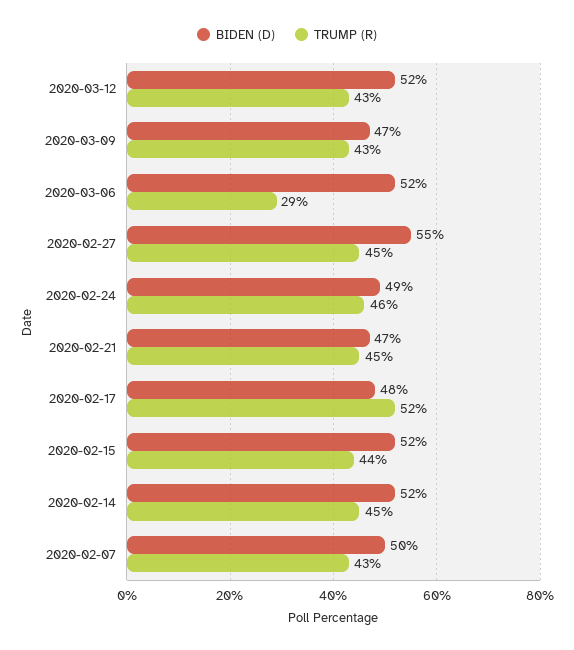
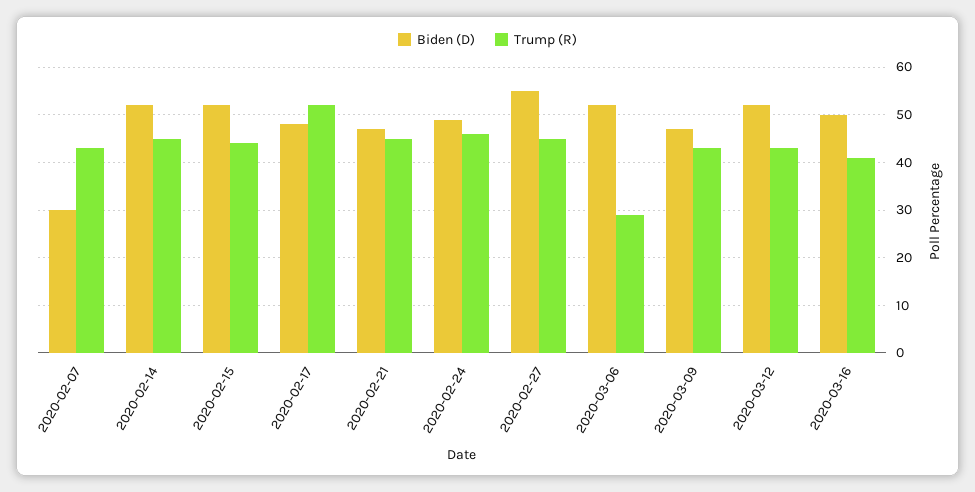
BIDEN (D), 2020-02-07: 50 -> 30
BIDEN (D), 2020-03-16: none -> 50
TRUMP (R), 2020-03-16: none -> 40

